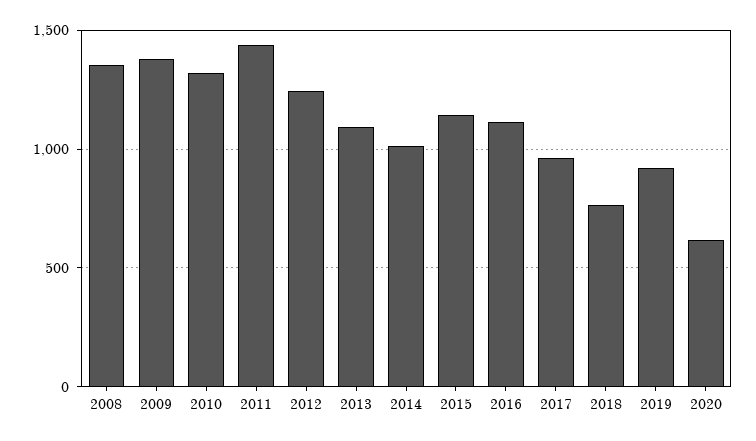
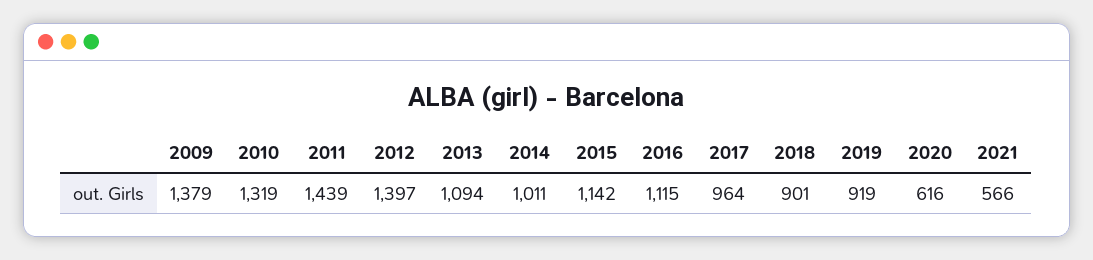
2008: 1350 -> none
2012: 1250 -> 1397
2018: 750 -> 901
2021: none -> 566

